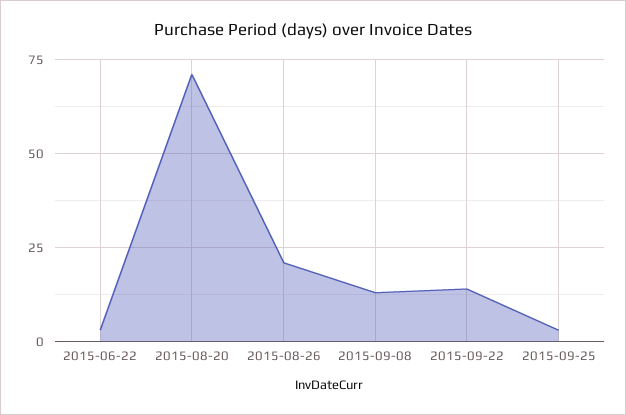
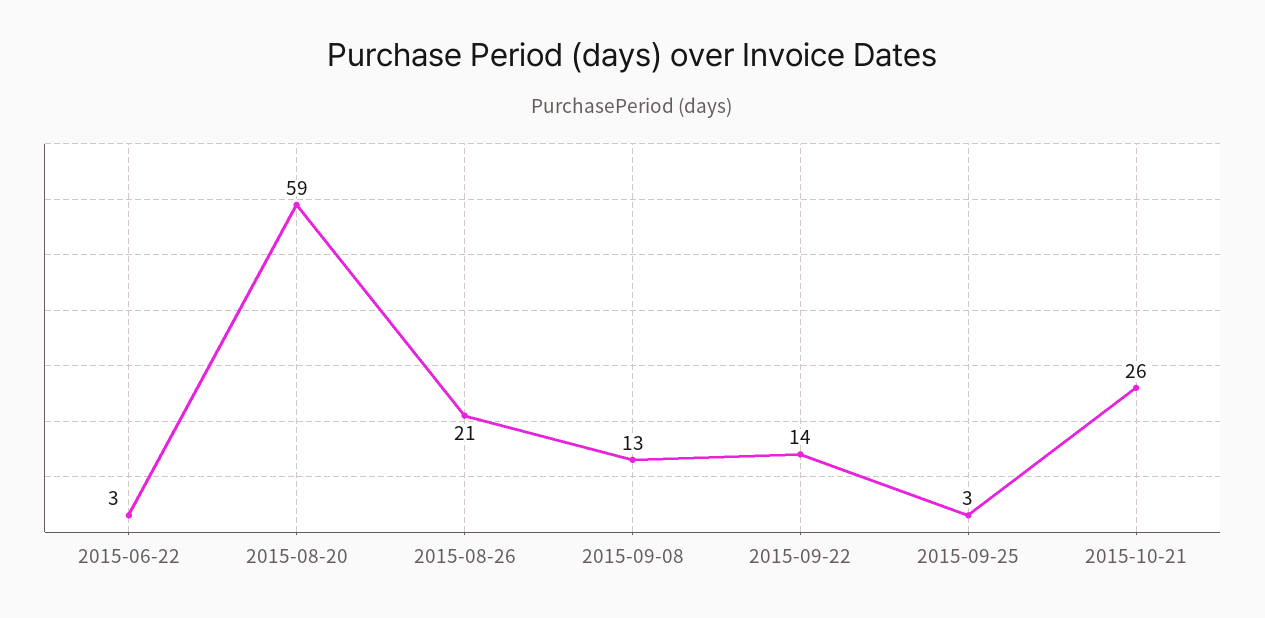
2015-08-20: 70 -> 59
2015-10-21: none -> 26

